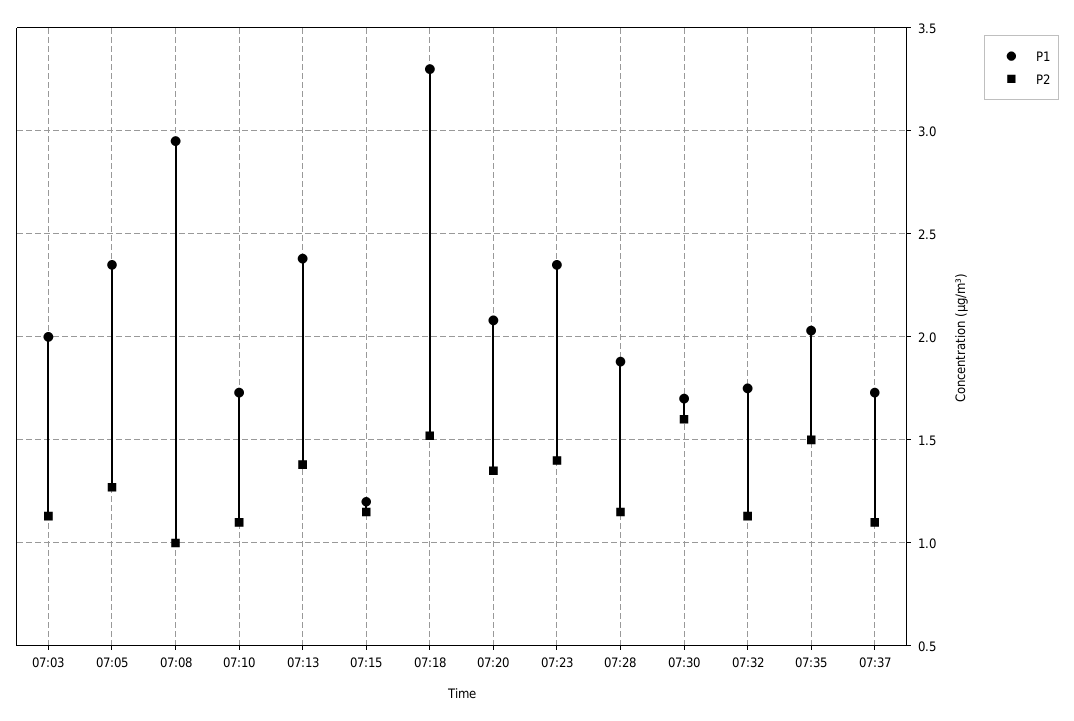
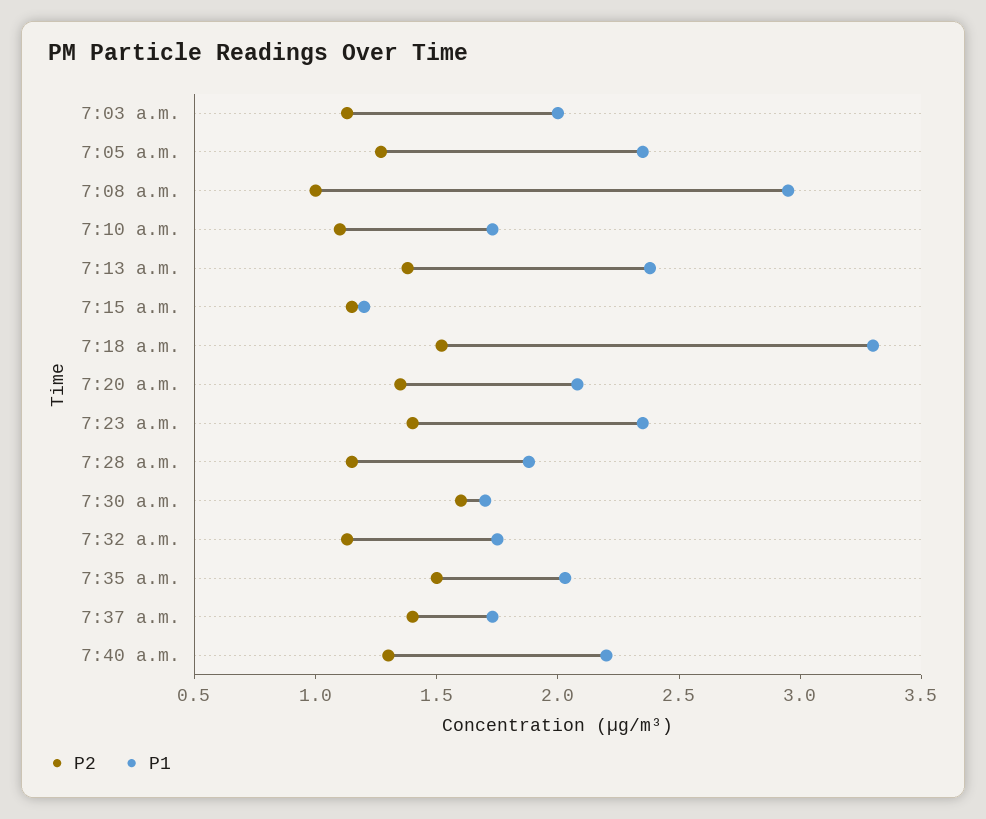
P2, 07:37: 1.1 -> 1.4
P2, 7:40 a.m.: none -> 1.3
P1, 7:40 a.m.: none -> 2.2

